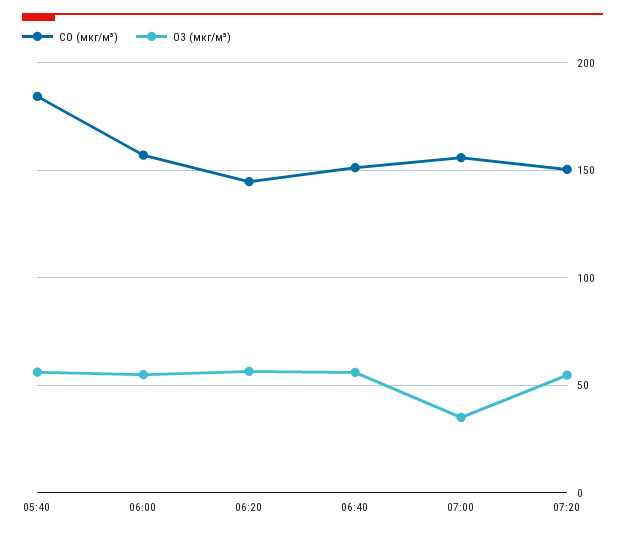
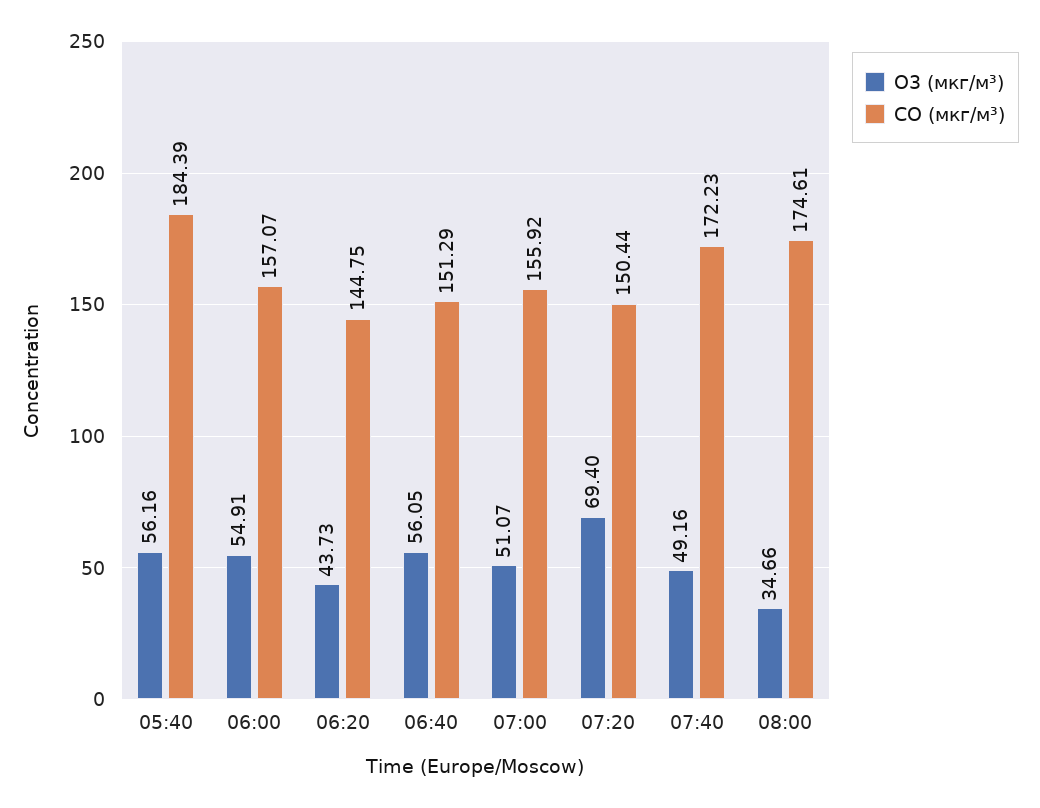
O3 (мкг/м³), 06:20: 55 -> 43.73
O3 (мкг/м³), 07:00: 35 -> 51.07
O3 (мкг/м³), 07:20: 55 -> 69.4
O3 (мкг/м³), 07:40: none -> 49.16
CO (мкг/м³), 07:40: none -> 172.23
O3 (мкг/м³), 08:00: none -> 34.66
CO (мкг/м³), 08:00: none -> 174.61

